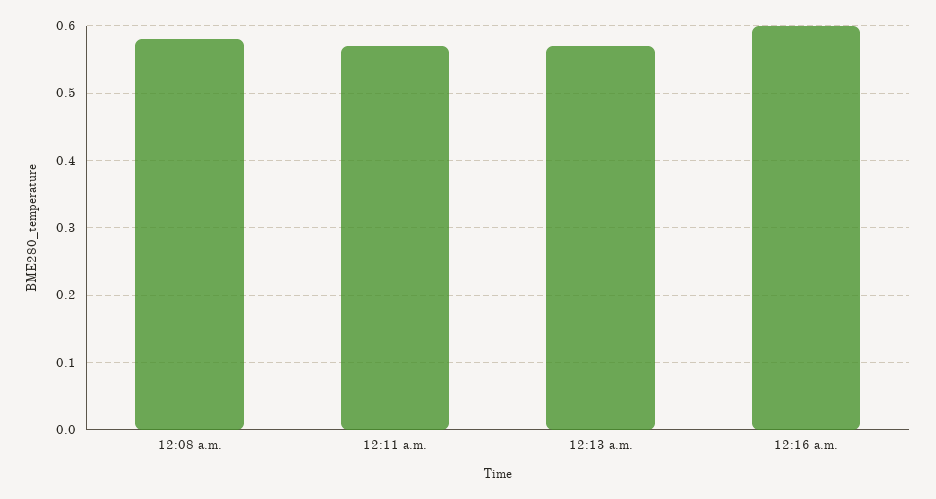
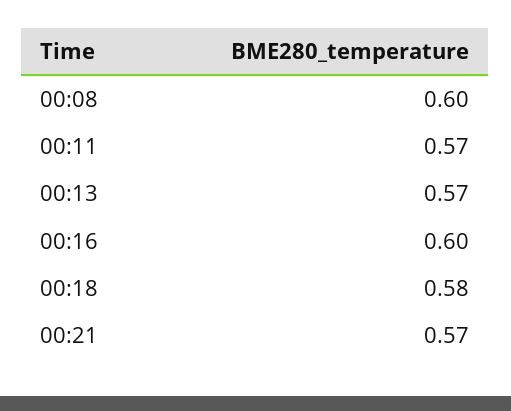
12:08 a.m.: 0.58 -> 0.6
00:18: none -> 0.58
00:21: none -> 0.57

